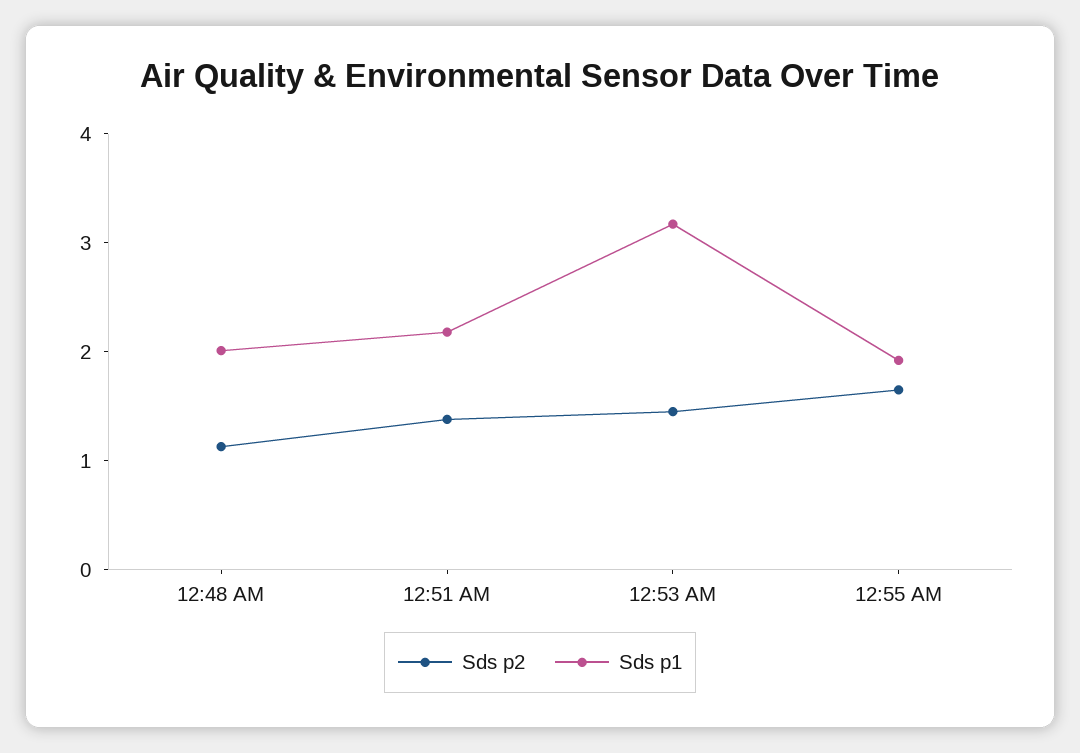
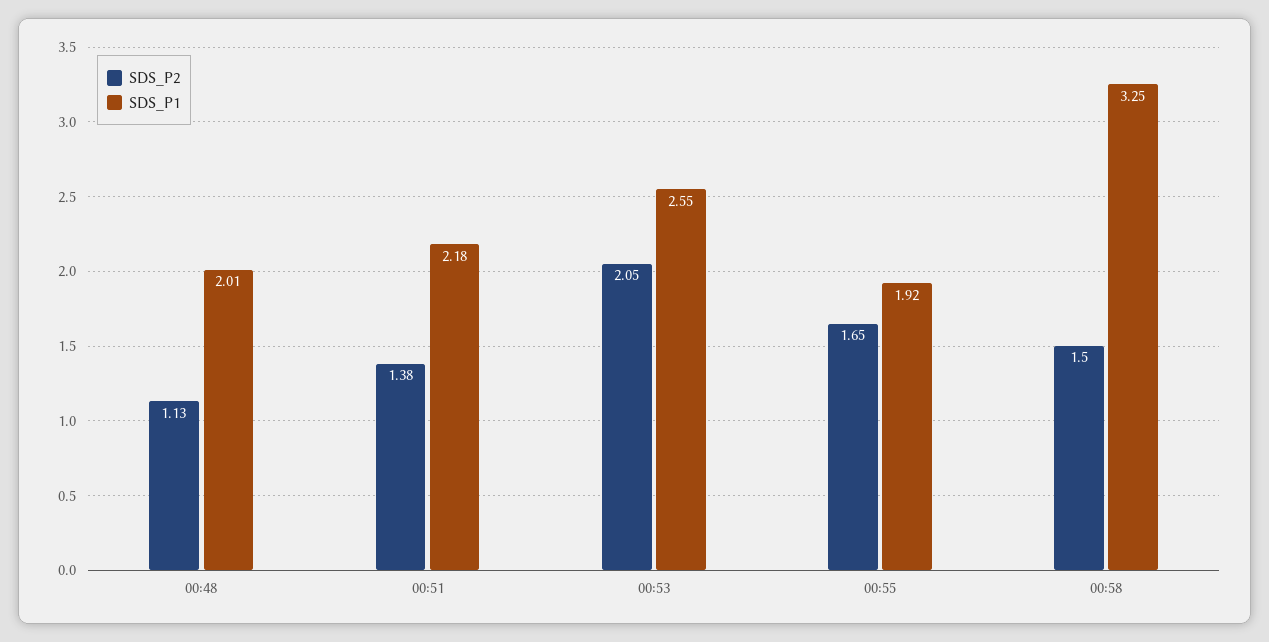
Sds p2, 12:53 AM: 1.4 -> 2.05
Sds p1, 12:53 AM: 3.2 -> 2.55
Sds p2, 00:58: none -> 1.5
Sds p1, 00:58: none -> 3.25

